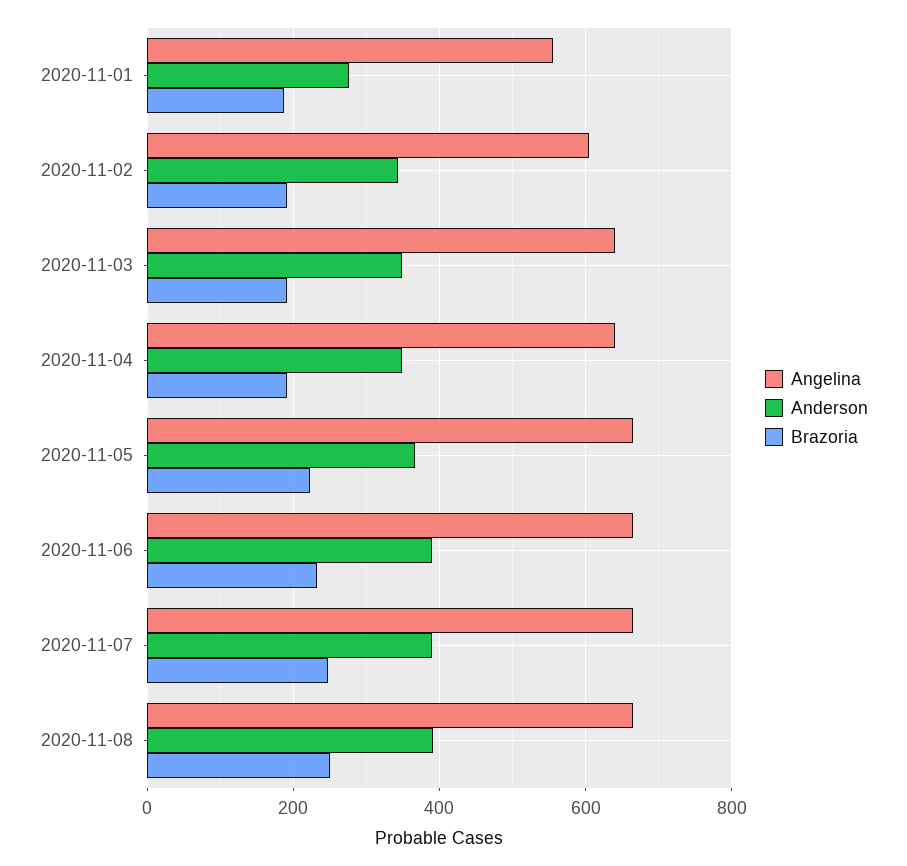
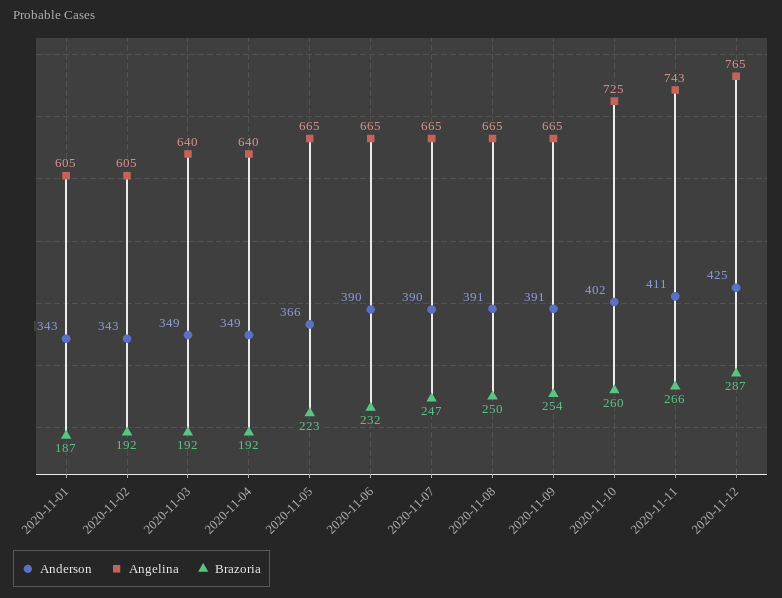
Angelina, 2020-11-01: 560 -> 605
Anderson, 2020-11-01: 280 -> 343
Anderson, 2020-11-09: none -> 391
Angelina, 2020-11-09: none -> 665
Brazoria, 2020-11-09: none -> 254
Anderson, 2020-11-10: none -> 402
Angelina, 2020-11-10: none -> 725
Brazoria, 2020-11-10: none -> 260
Anderson, 2020-11-11: none -> 411
Angelina, 2020-11-11: none -> 743
Brazoria, 2020-11-11: none -> 266
Anderson, 2020-11-12: none -> 425
Angelina, 2020-11-12: none -> 765
Brazoria, 2020-11-12: none -> 287

